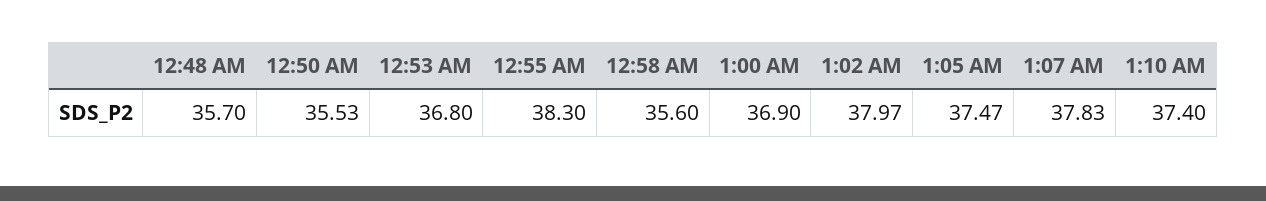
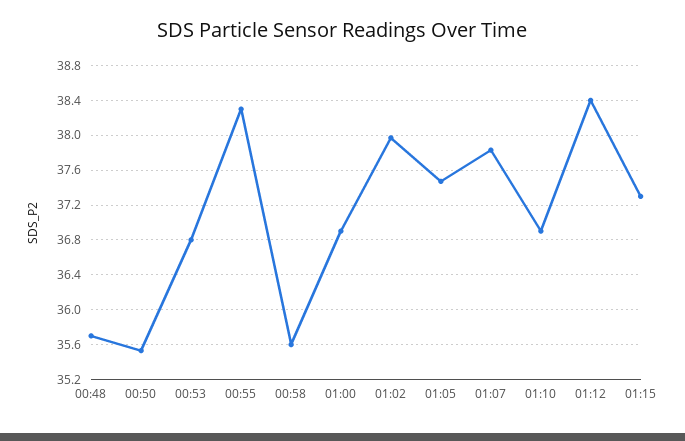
1:10 AM: 37.4 -> 36.9
01:12: none -> 38.4
01:15: none -> 37.3

